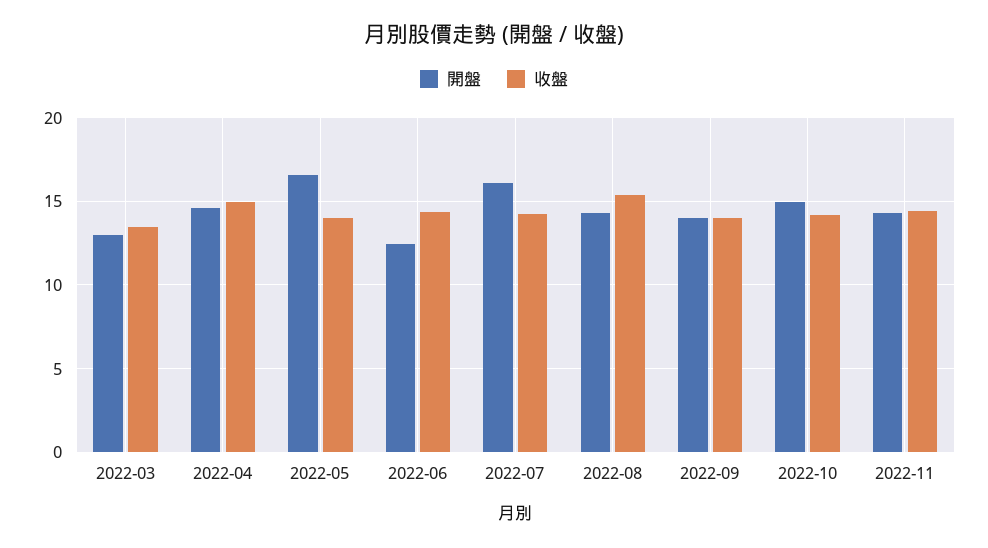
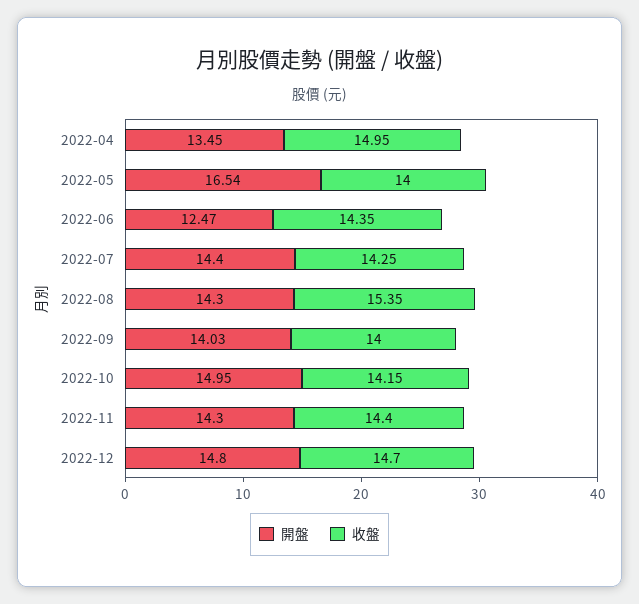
開盤, 2022-03: 13 -> none
收盤, 2022-03: 13.5 -> none
開盤, 2022-04: 14.5 -> 13.45
開盤, 2022-07: 16 -> 14.4
開盤, 2022-12: none -> 14.8
收盤, 2022-12: none -> 14.7

